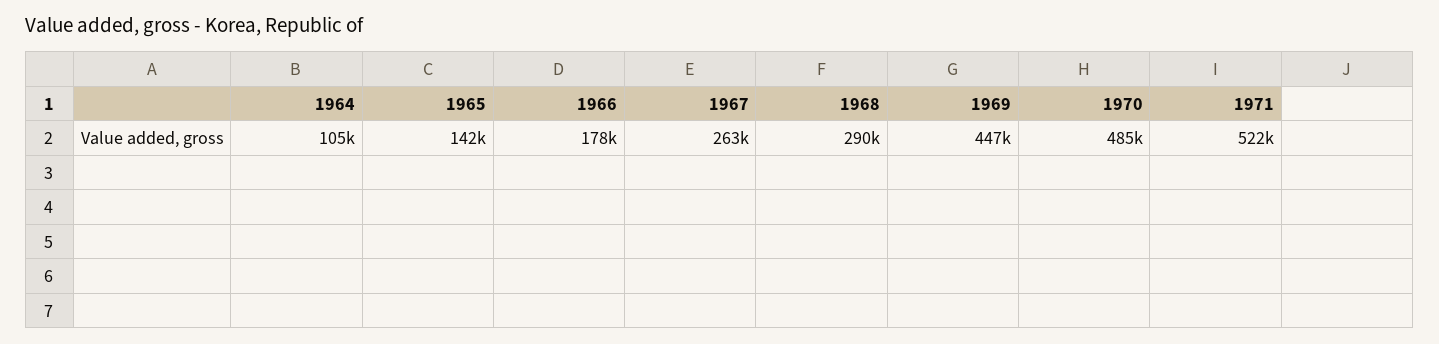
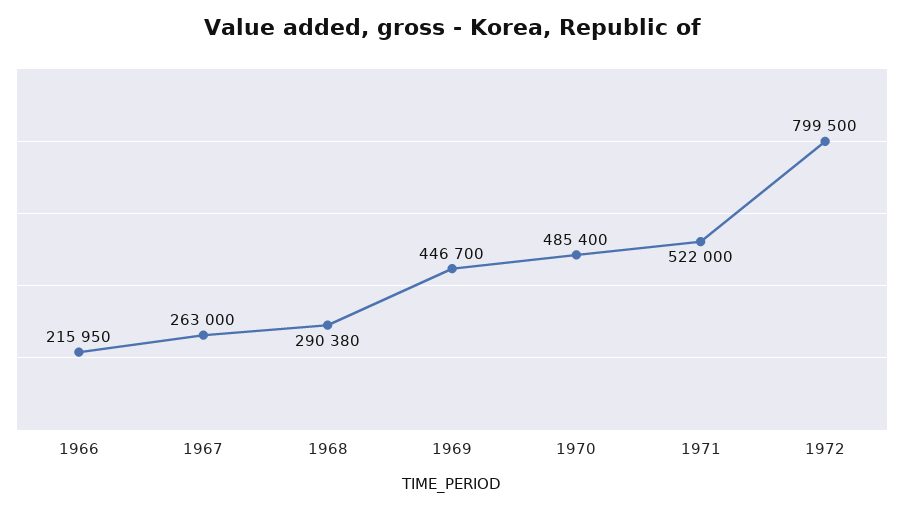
1964: 105000 -> none
1965: 142000 -> none
1966: 178000 -> 215950
1972: none -> 799500

